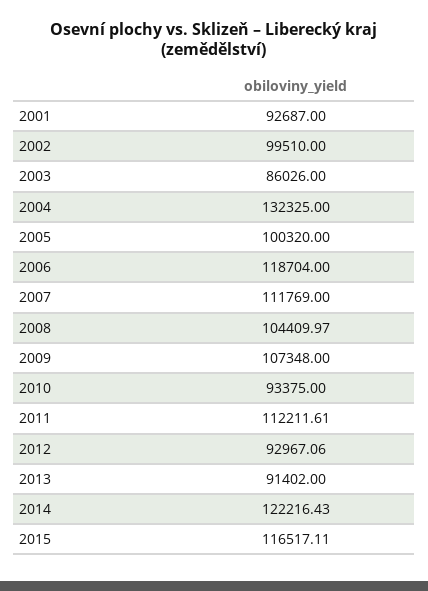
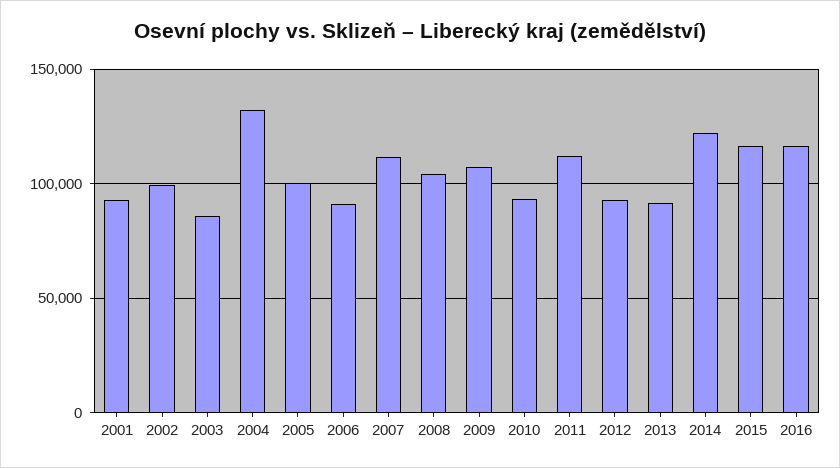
2006: 118704 -> 90000
2016: none -> 115000

